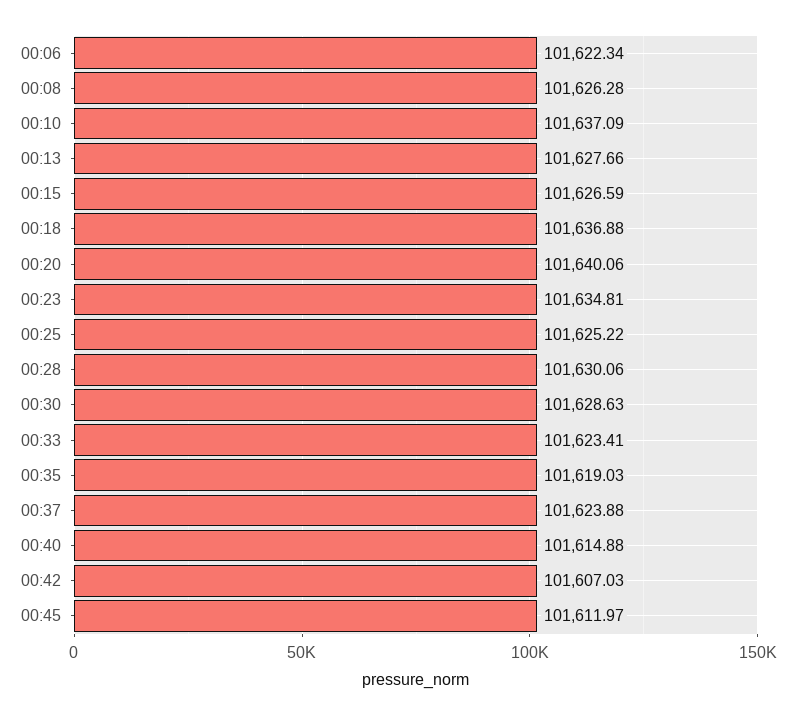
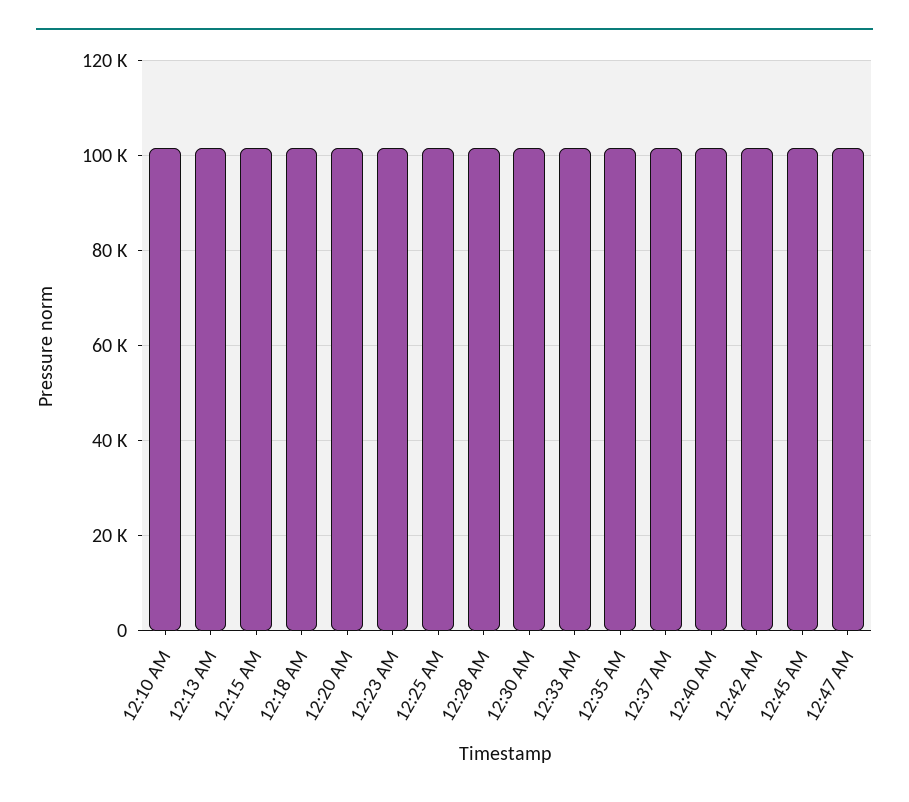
00:06: 101622.34 -> none
00:08: 101626.28 -> none
12:47 AM: none -> 102000

